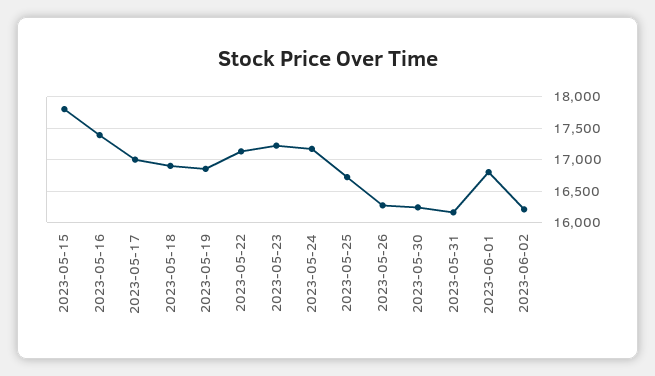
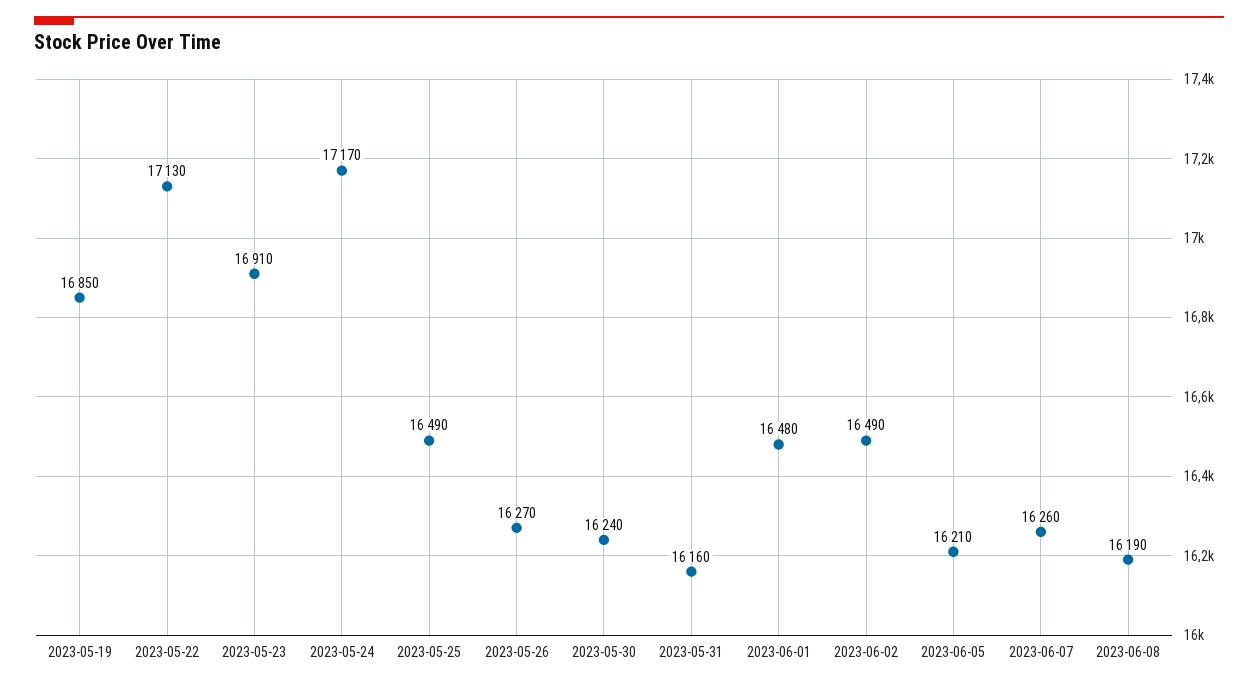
2023-05-15: 17800 -> none
2023-05-16: 17400 -> none
2023-05-17: 17000 -> none
2023-05-18: 16900 -> none
2023-05-23: 17200 -> 16910
2023-05-25: 16700 -> 16490
2023-06-01: 16800 -> 16480
2023-06-02: 16200 -> 16490
2023-06-05: none -> 16210
2023-06-07: none -> 16260
2023-06-08: none -> 16190

